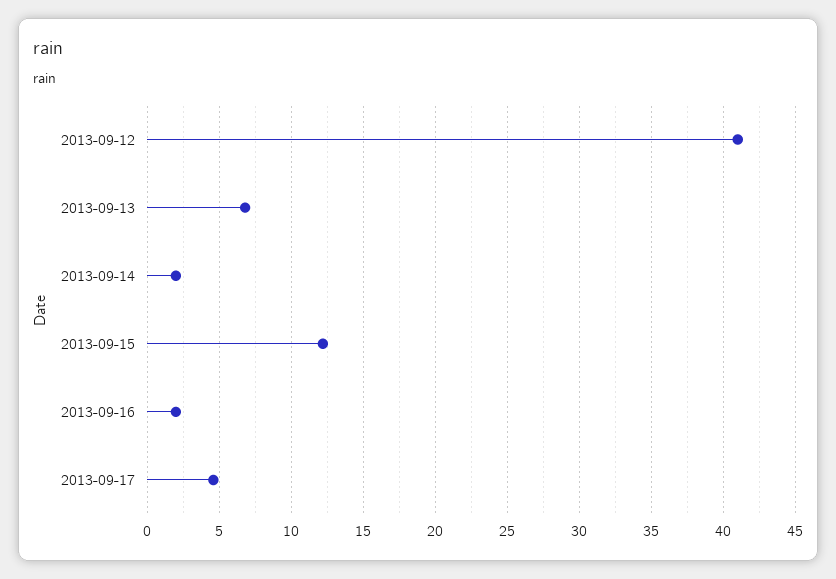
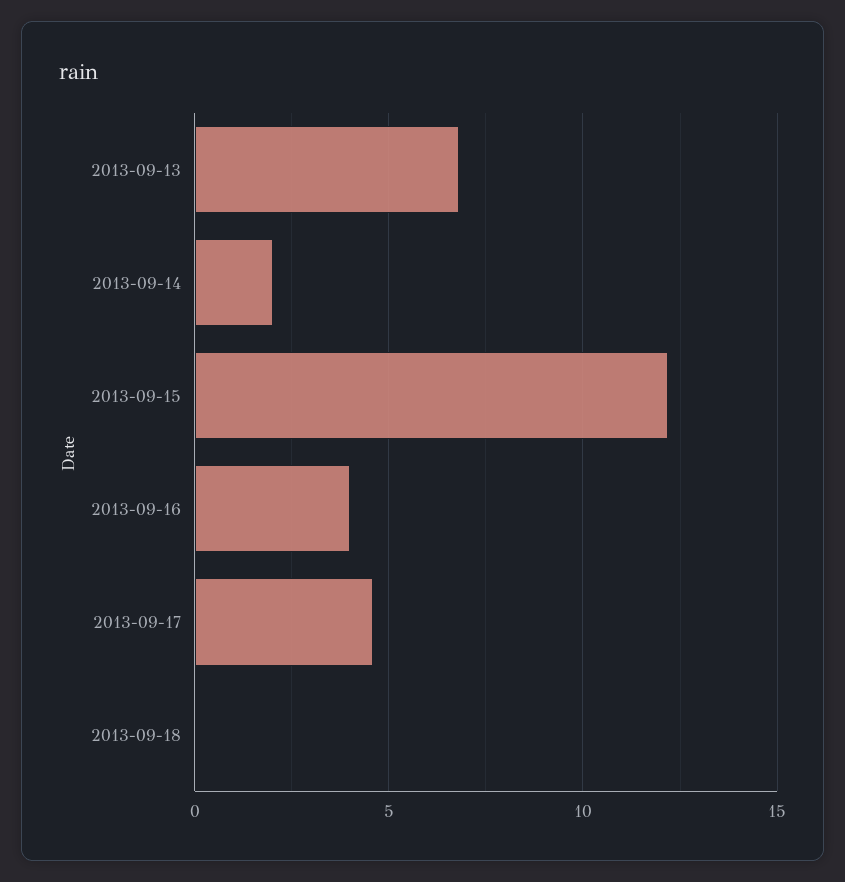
2013-09-12: 41 -> none
2013-09-16: 2 -> 4
2013-09-18: none -> 0

